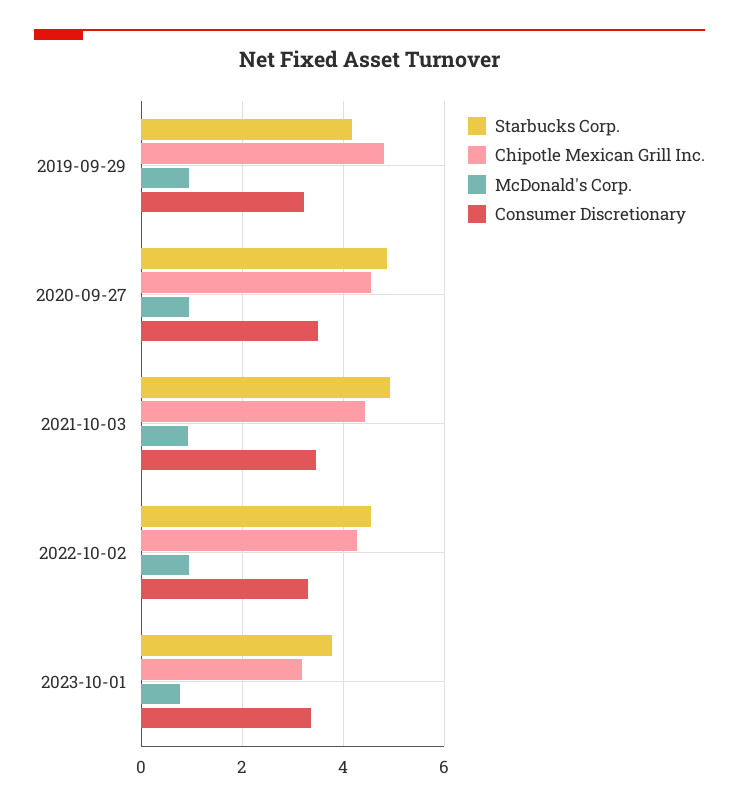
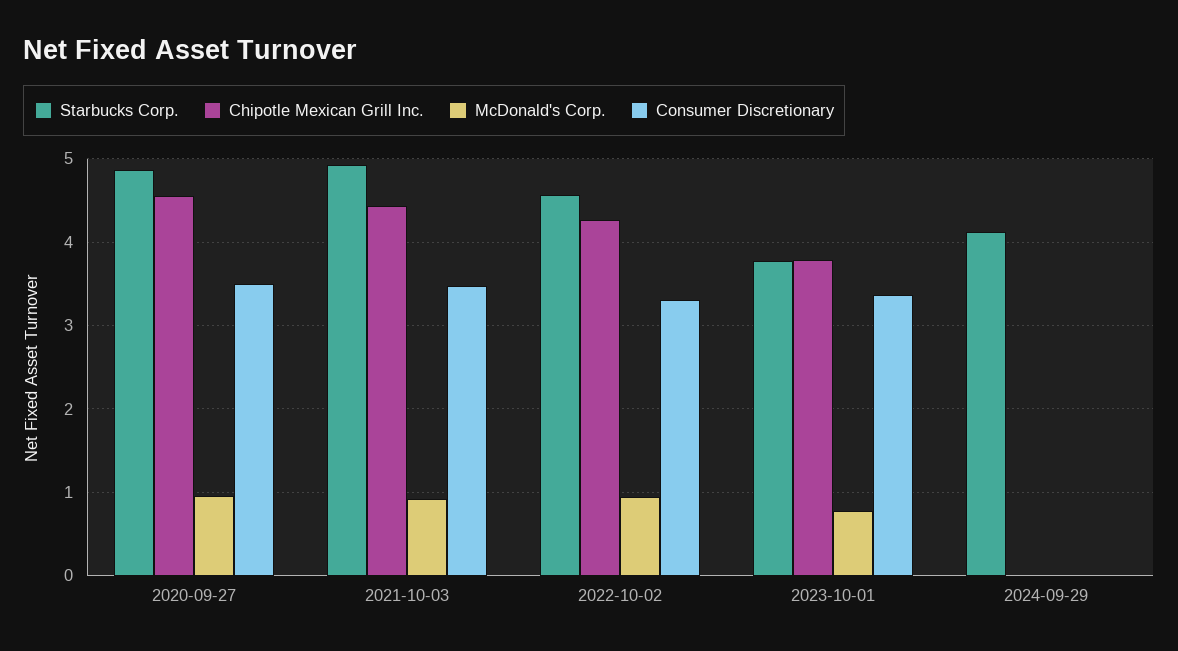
Starbucks Corp., 2019-09-29: 4.2 -> none
Chipotle Mexican Grill Inc., 2019-09-29: 4.8 -> none
McDonald's Corp., 2019-09-29: 1 -> none
Consumer Discretionary, 2019-09-29: 3.2 -> none
Chipotle Mexican Grill Inc., 2023-10-01: 3.2 -> 3.8
Starbucks Corp., 2024-09-29: none -> 4.1
Chipotle Mexican Grill Inc., 2024-09-29: none -> 0
McDonald's Corp., 2024-09-29: none -> 0
Consumer Discretionary, 2024-09-29: none -> 0

